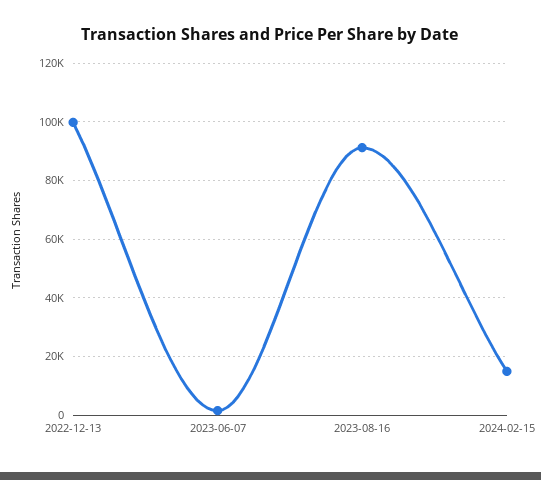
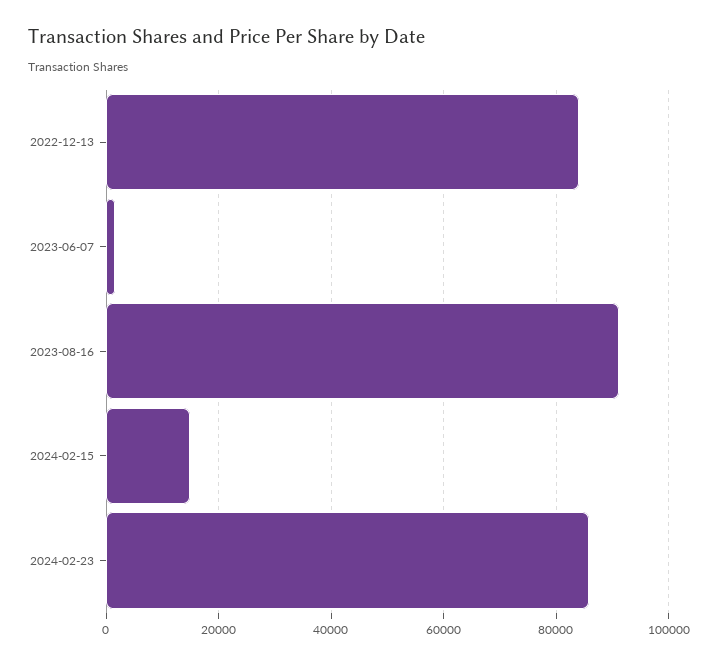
2022-12-13: 100000 -> 84000
2024-02-23: none -> 86000

